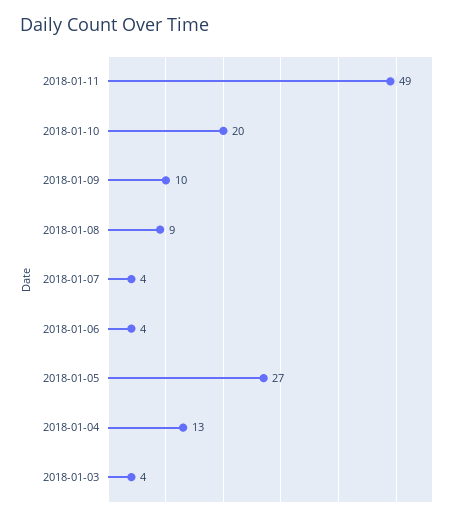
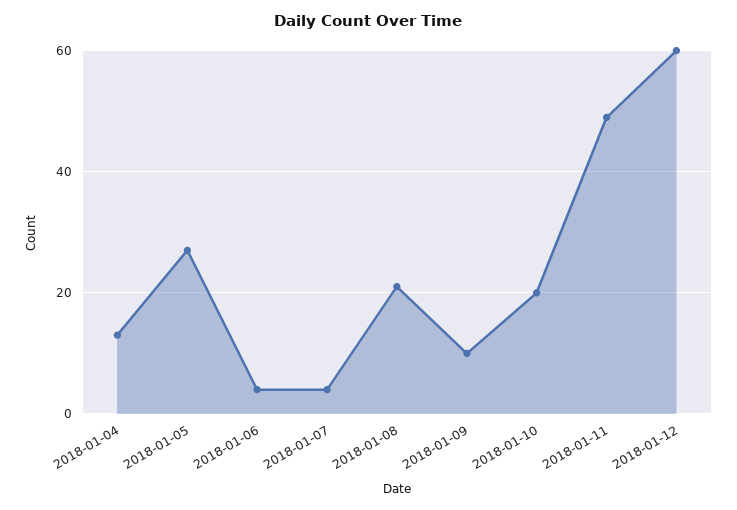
2018-01-08: 9 -> 20
2018-01-03: 4 -> none
2018-01-12: none -> 60

